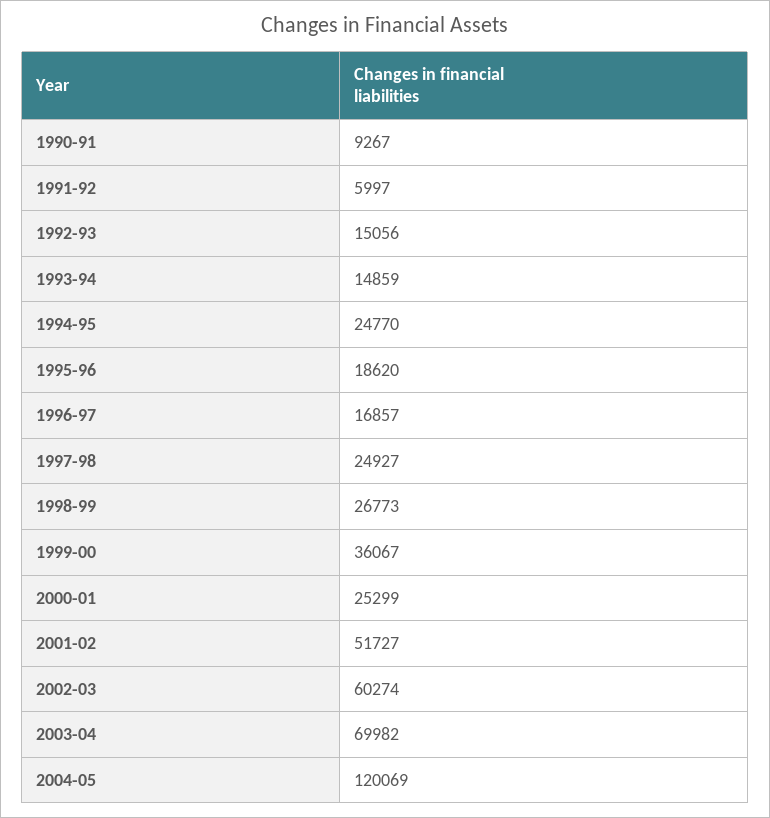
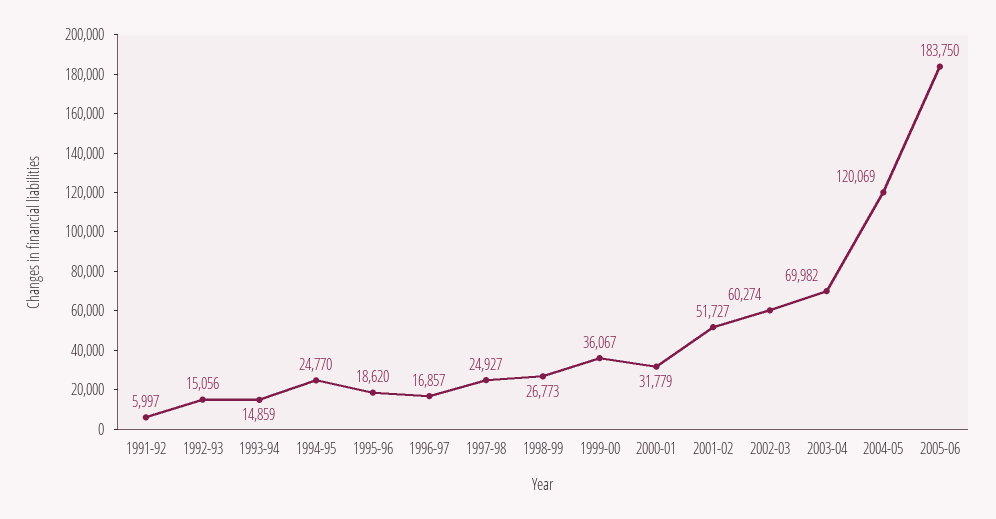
1990-91: 9267 -> none
2000-01: 25299 -> 31779
2005-06: none -> 183750

